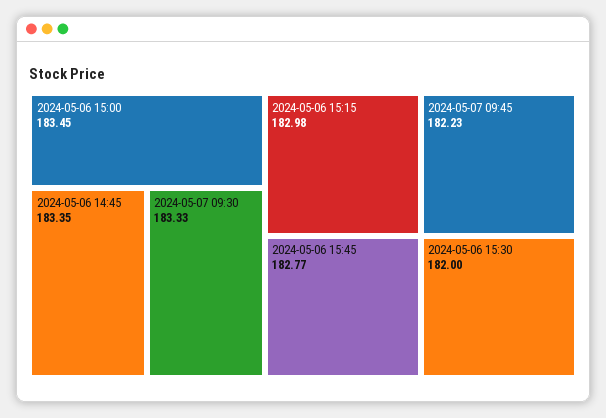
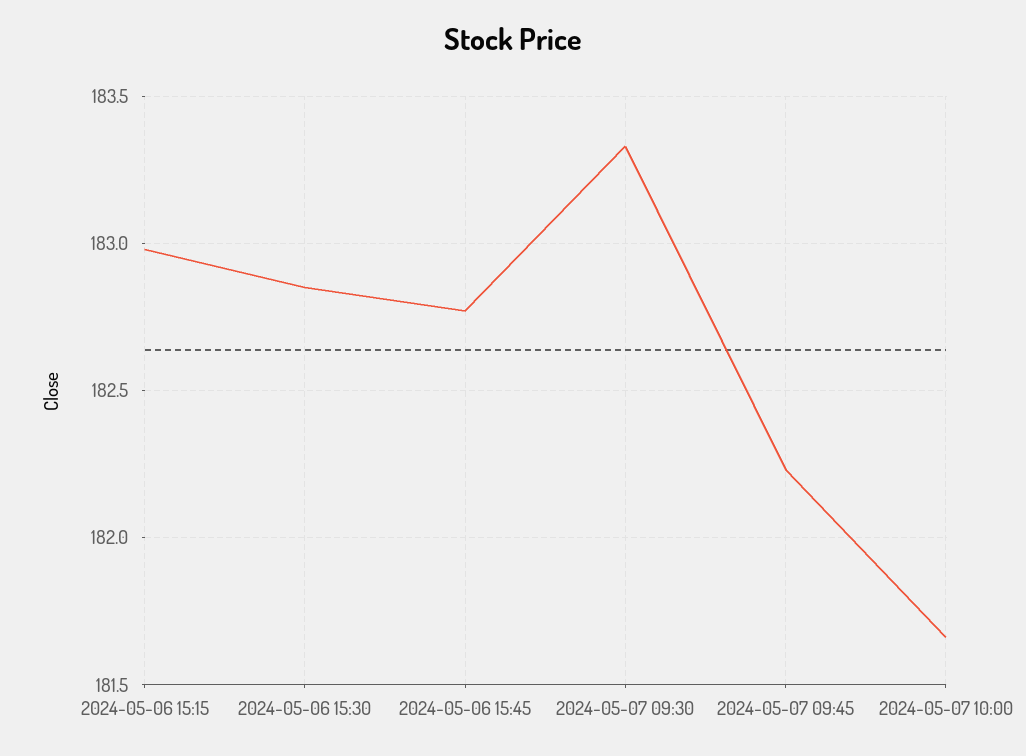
2024-05-06 15:00: 183.45 -> none
2024-05-06 14:45: 183.35 -> none
2024-05-06 15:30: 182 -> 182.85
2024-05-07 10:00: none -> 181.65

